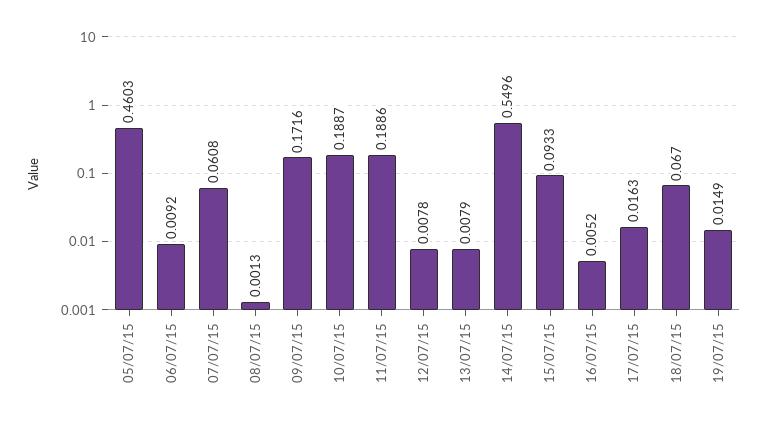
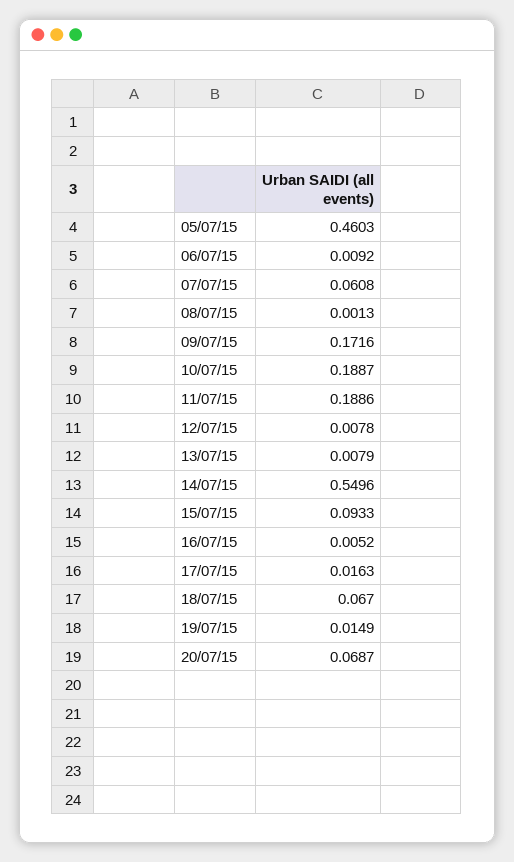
20/07/15: none -> 0.0687

